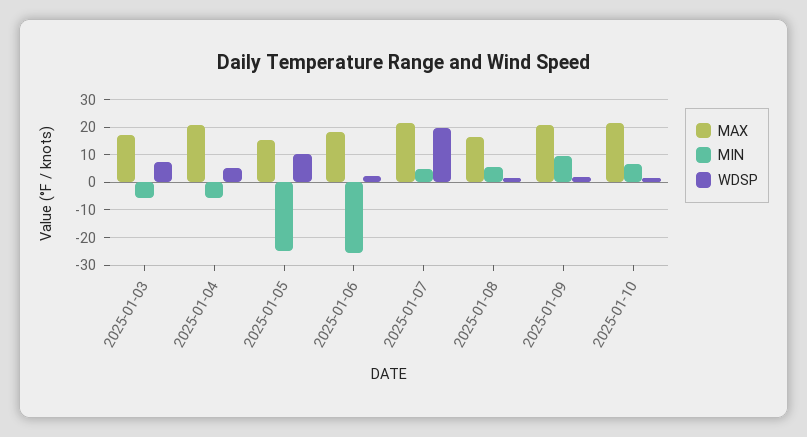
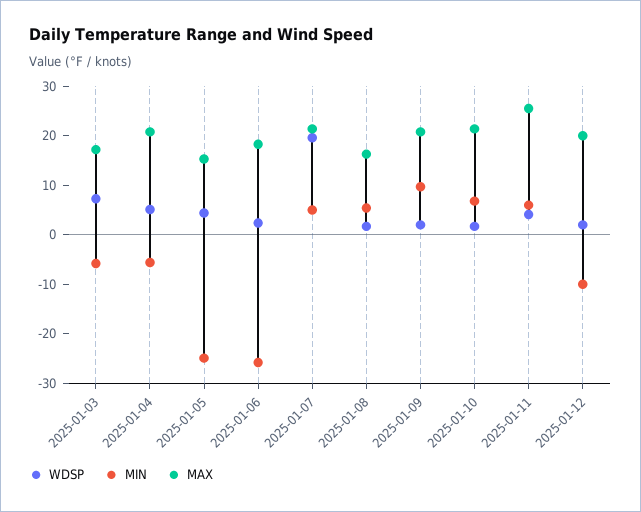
WDSP, 2025-01-05: 10 -> 4
WDSP, 2025-01-11: none -> 4
MIN, 2025-01-11: none -> 6
MAX, 2025-01-11: none -> 26
WDSP, 2025-01-12: none -> 2
MIN, 2025-01-12: none -> -10
MAX, 2025-01-12: none -> 20

